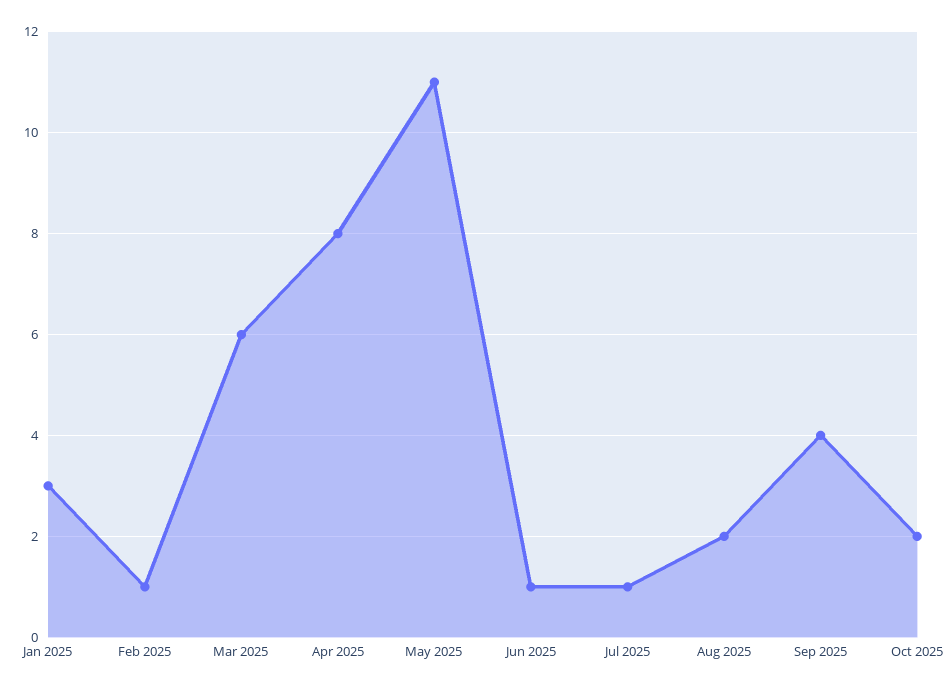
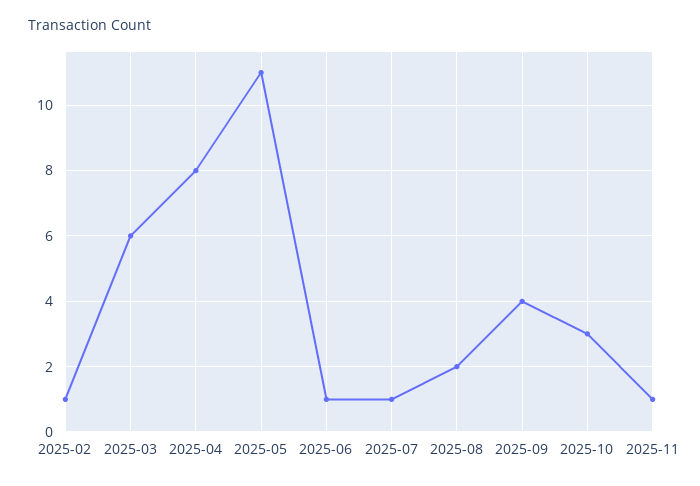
Jan 2025: 3 -> none
Oct 2025: 2 -> 3
2025-11: none -> 1

